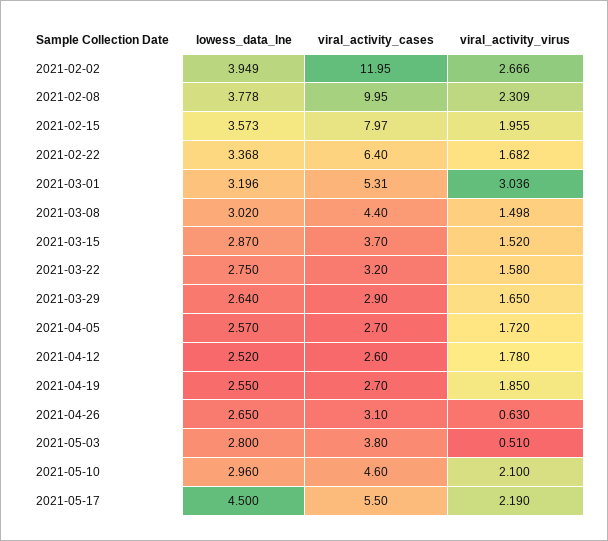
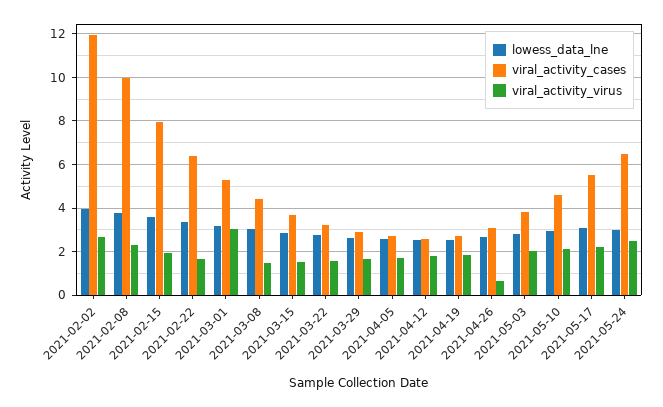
viral_activity_virus, 2021-05-03: 0.51 -> 2
lowess_data_lne, 2021-05-17: 4.5 -> 3
lowess_data_lne, 2021-05-24: none -> 3
viral_activity_cases, 2021-05-24: none -> 6.5
viral_activity_virus, 2021-05-24: none -> 2.5

